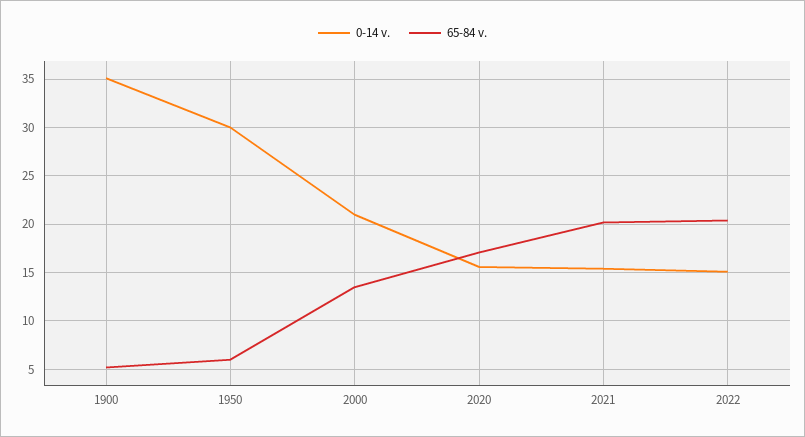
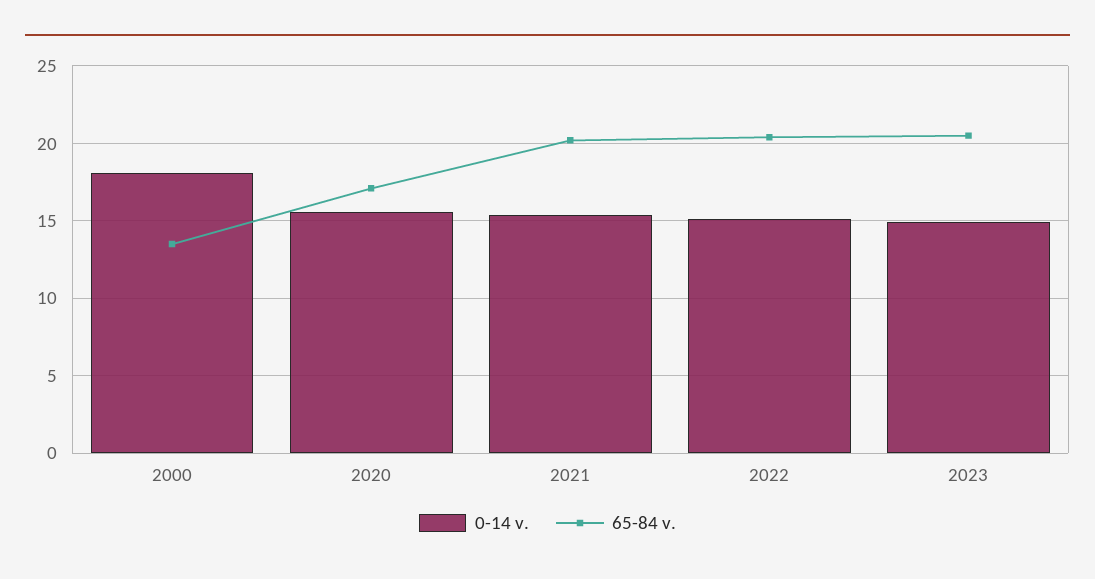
0-14 v., 1900: 35 -> none
65-84 v., 1900: 5 -> none
0-14 v., 1950: 30 -> none
65-84 v., 1950: 6 -> none
0-14 v., 2000: 21 -> 18
0-14 v., 2023: none -> 15
65-84 v., 2023: none -> 20.5

